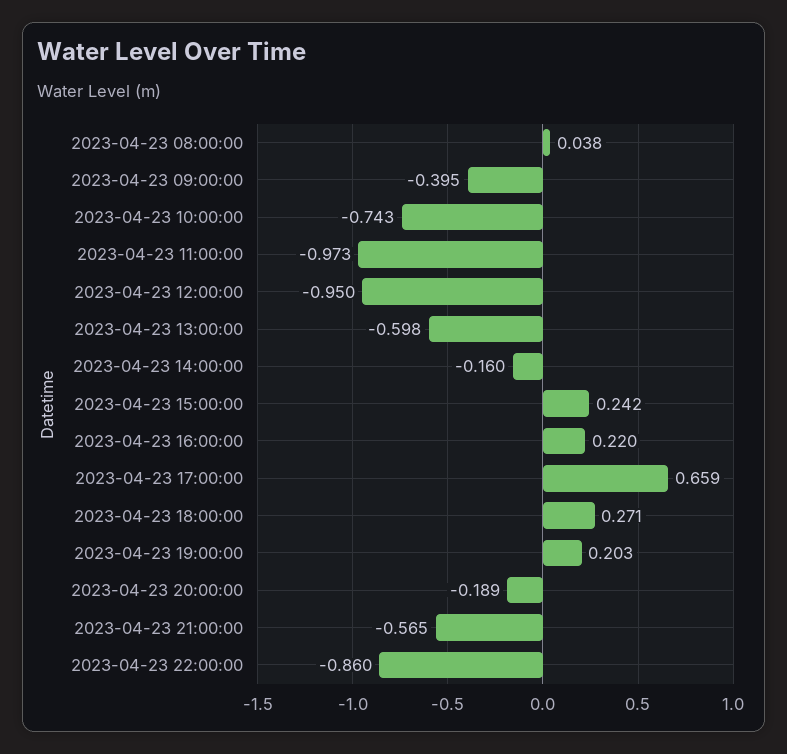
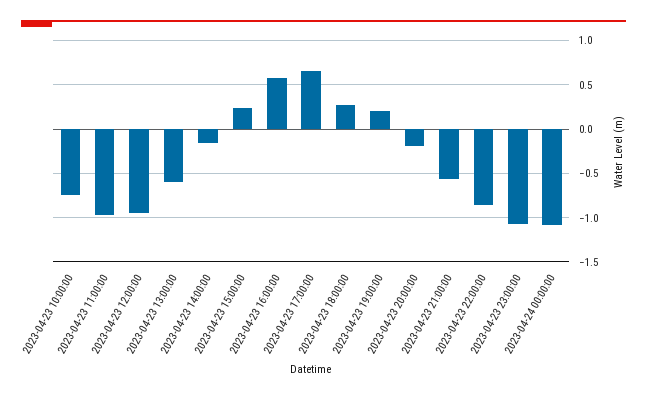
2023-04-23 08:00:00: 0.038 -> none
2023-04-23 09:00:00: -0.395 -> none
2023-04-23 16:00:00: 0.22 -> 0.6
2023-04-23 23:00:00: none -> -1.1
2023-04-24 00:00:00: none -> -1.1

